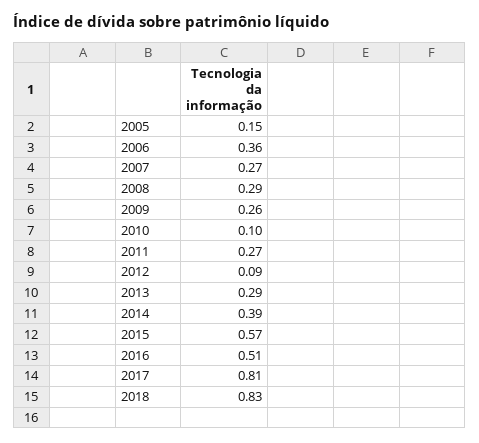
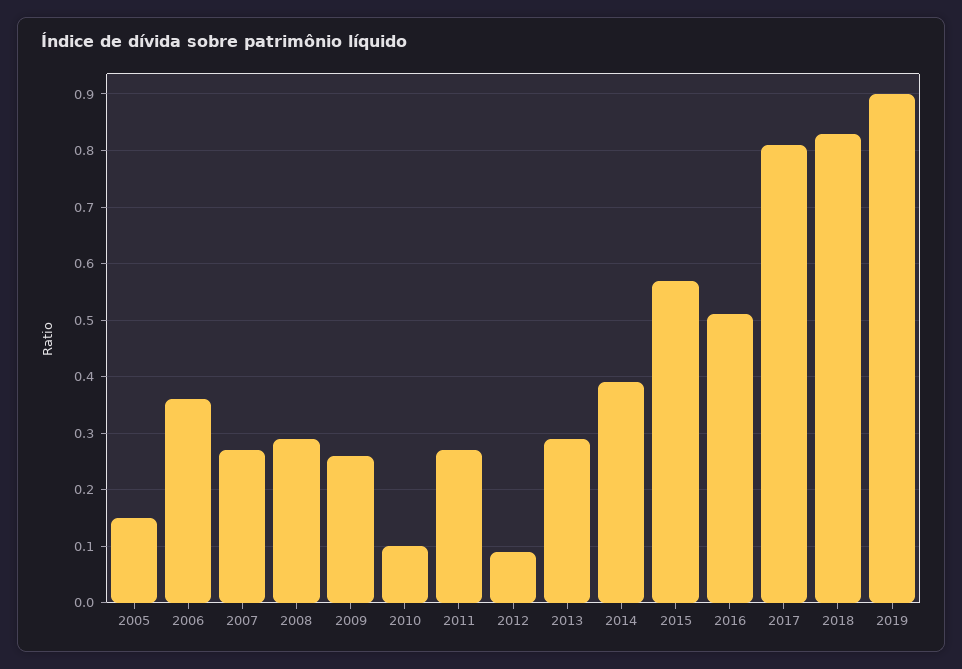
2019: none -> 0.9

